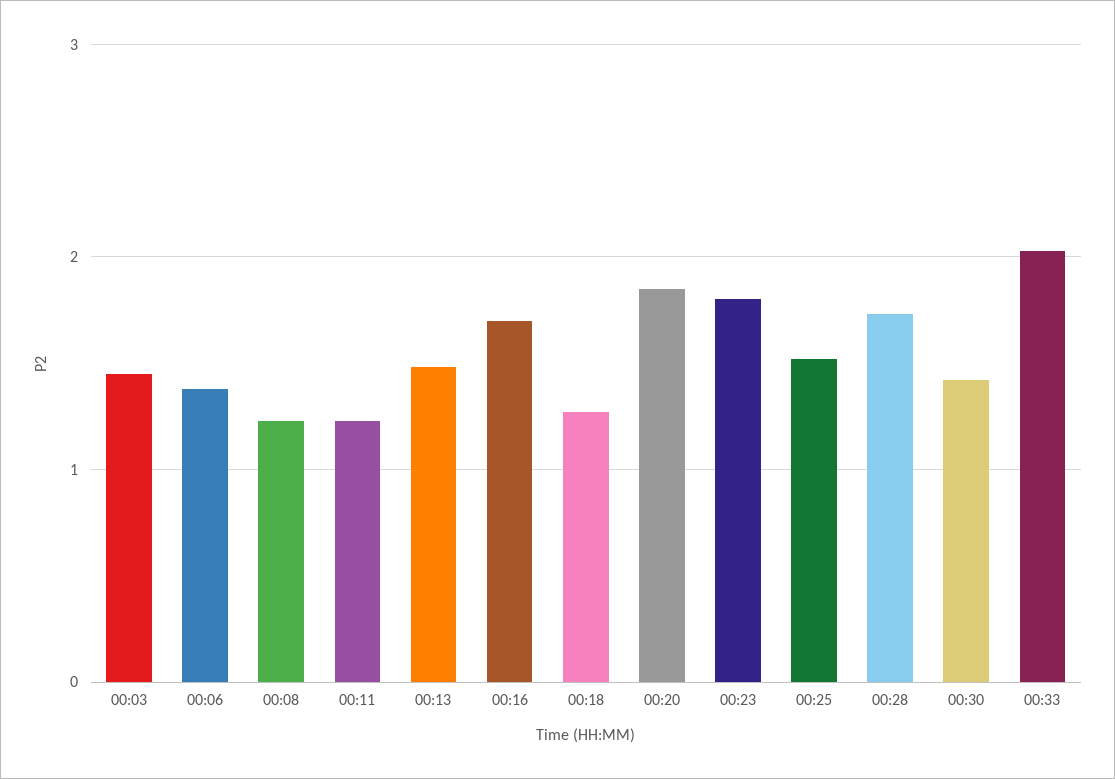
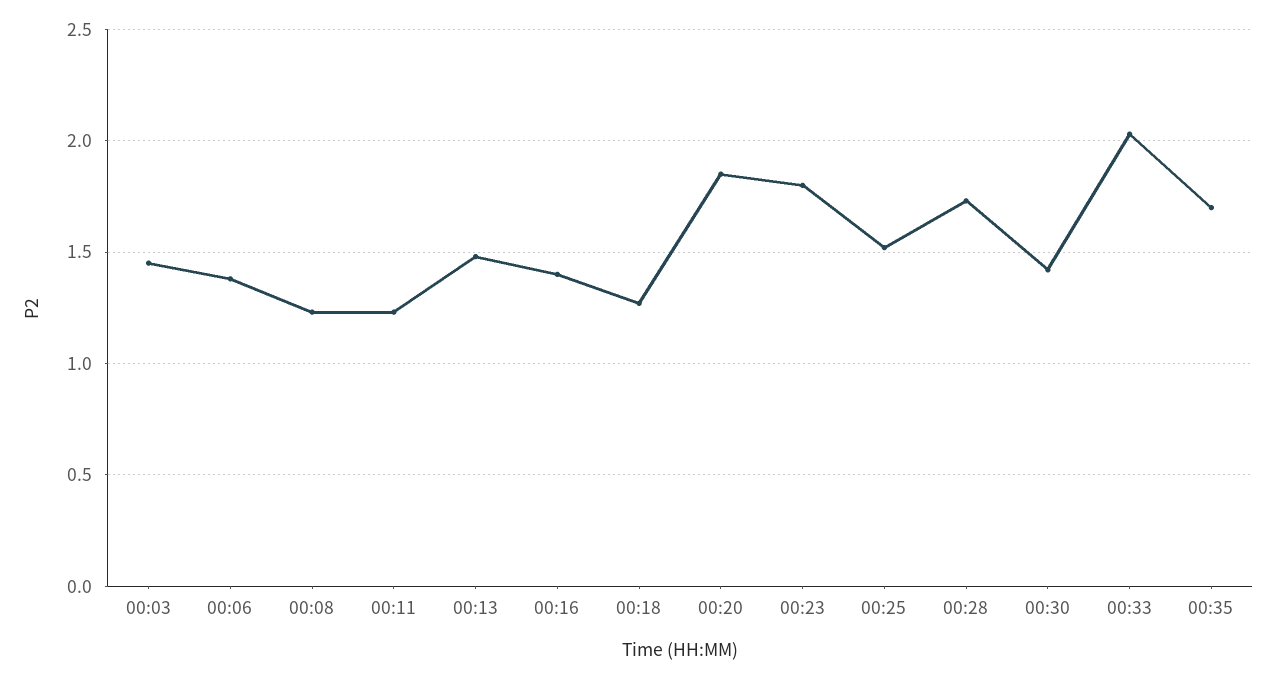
00:16: 1.7 -> 1.4
00:35: none -> 1.7

